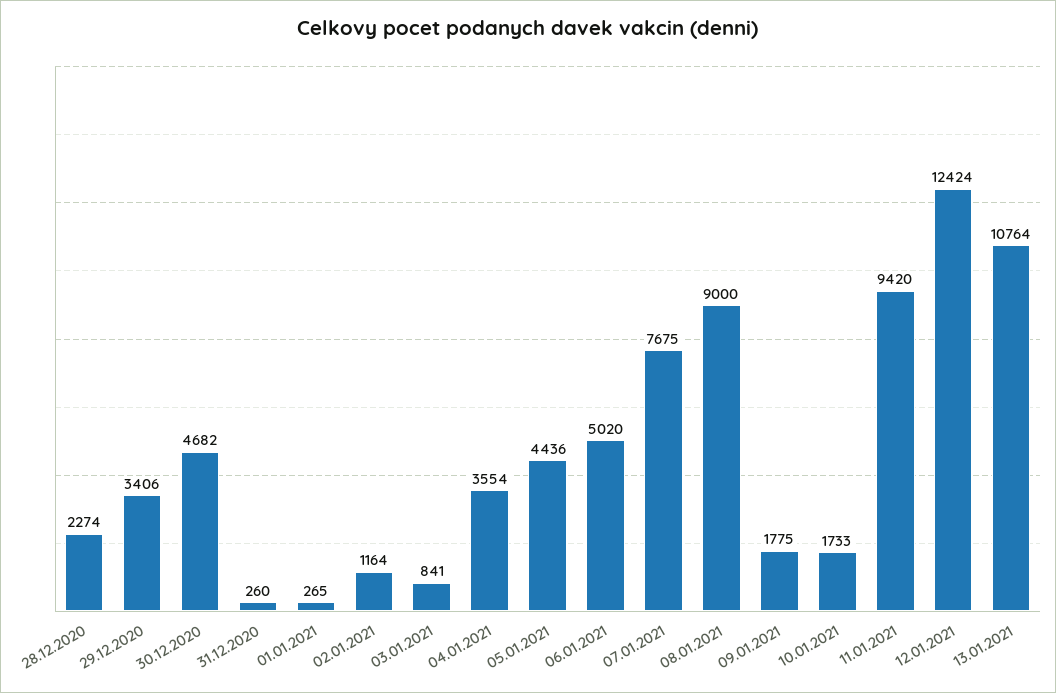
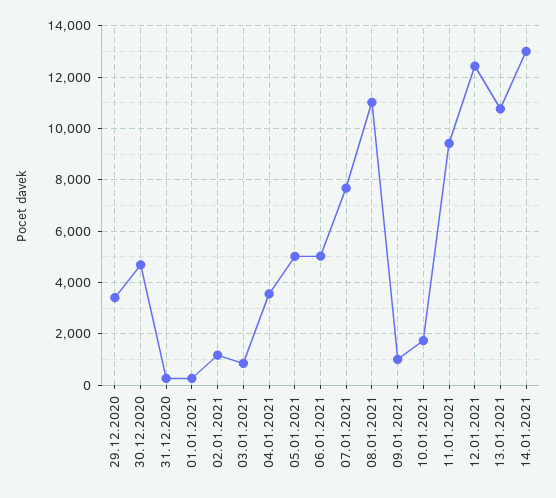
28.12.2020: 2274 -> none
05.01.2021: 4436 -> 5000
08.01.2021: 9000 -> 11000
09.01.2021: 1775 -> 1000
14.01.2021: none -> 13000

